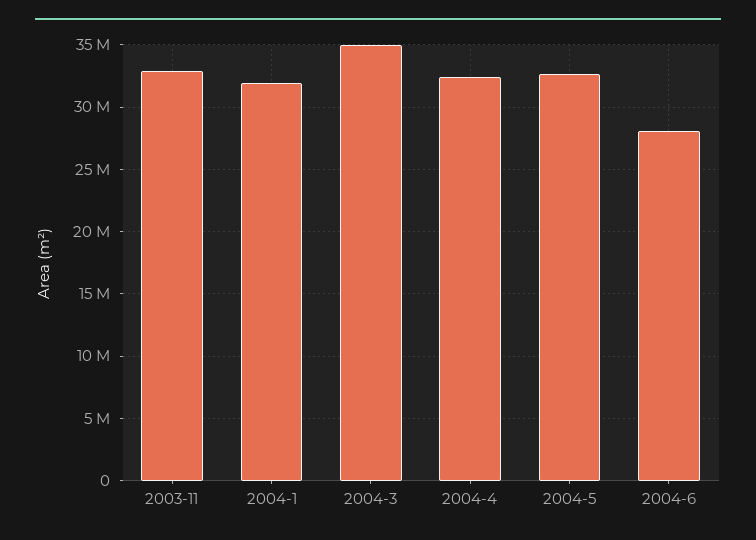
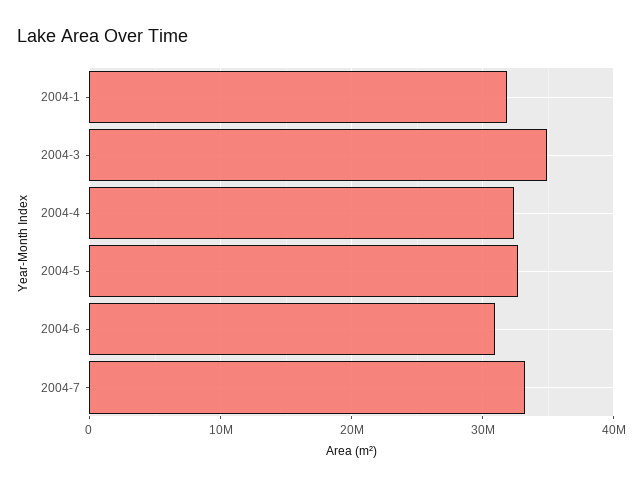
2003-11: 33000000 -> none
2004-6: 28000000 -> 31000000
2004-7: none -> 33000000

